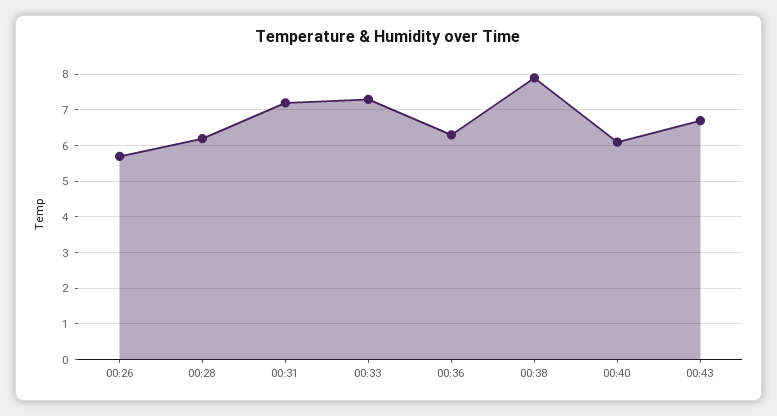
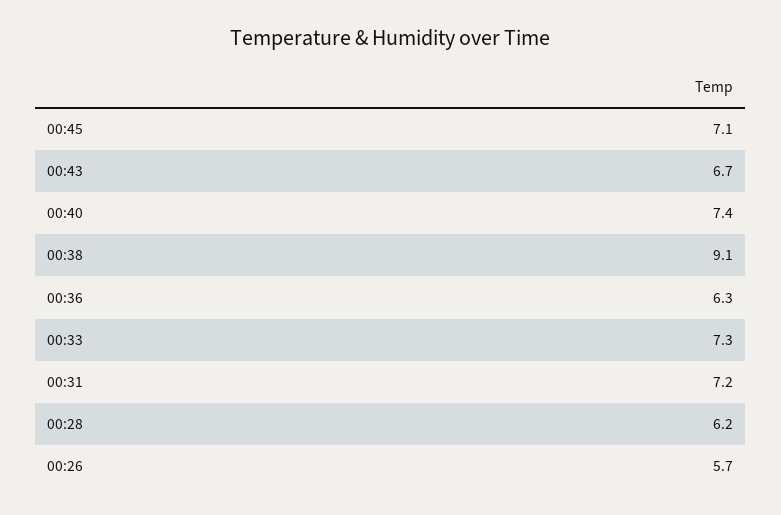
00:38: 8 -> 9.1
00:40: 6 -> 7.4
00:45: none -> 7.1

